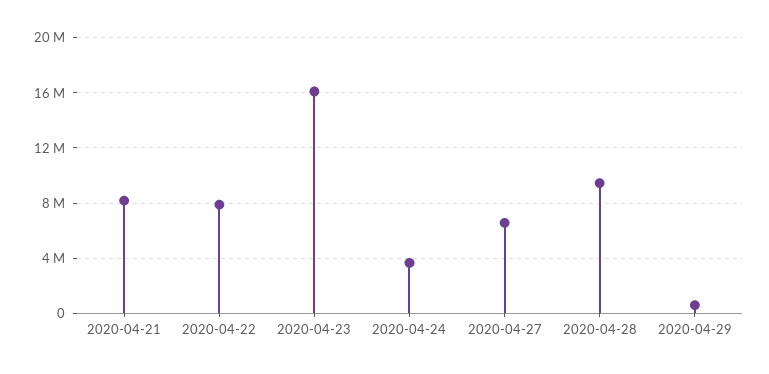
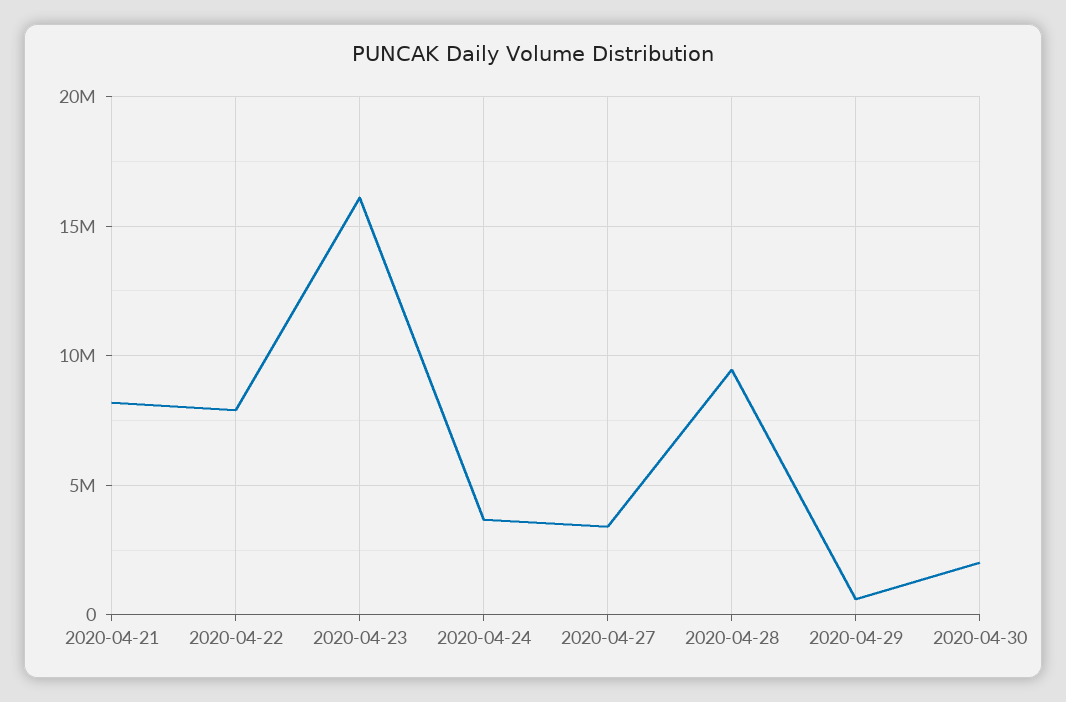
2020-04-27: 6500000 -> 3500000
2020-04-30: none -> 2000000

